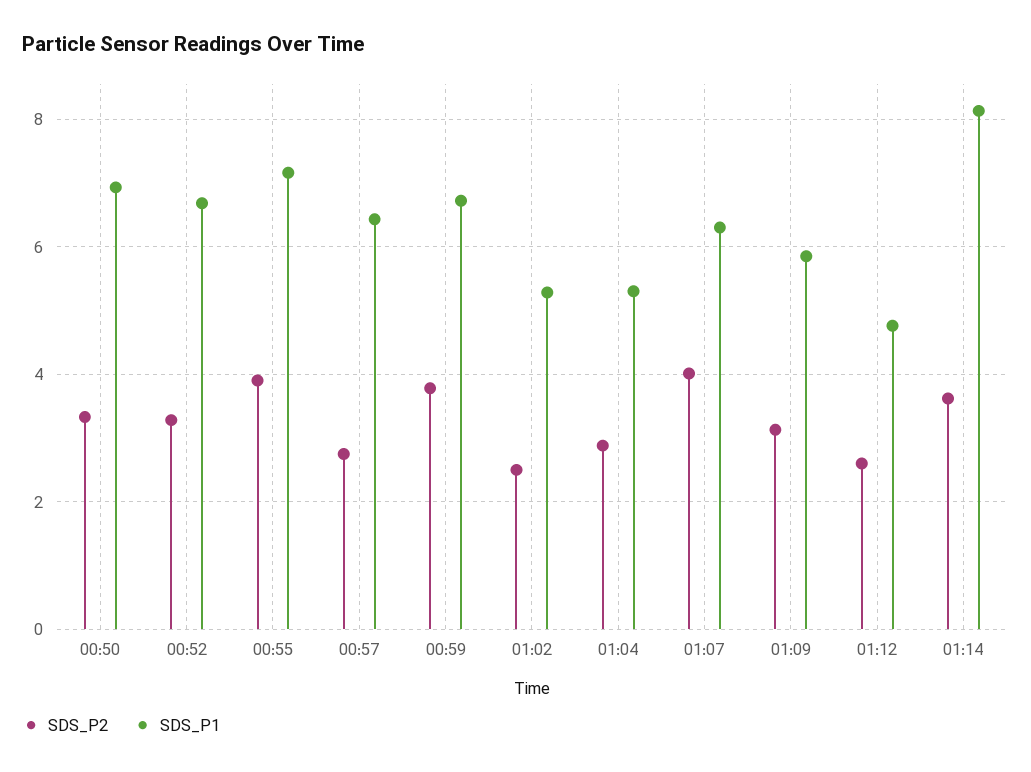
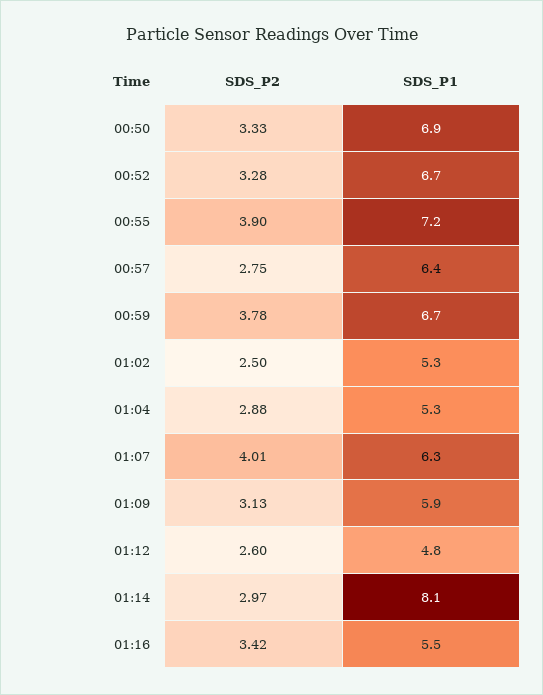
SDS_P2, 01:14: 3.6 -> 2.97
SDS_P2, 01:16: none -> 3.42
SDS_P1, 01:16: none -> 5.5

